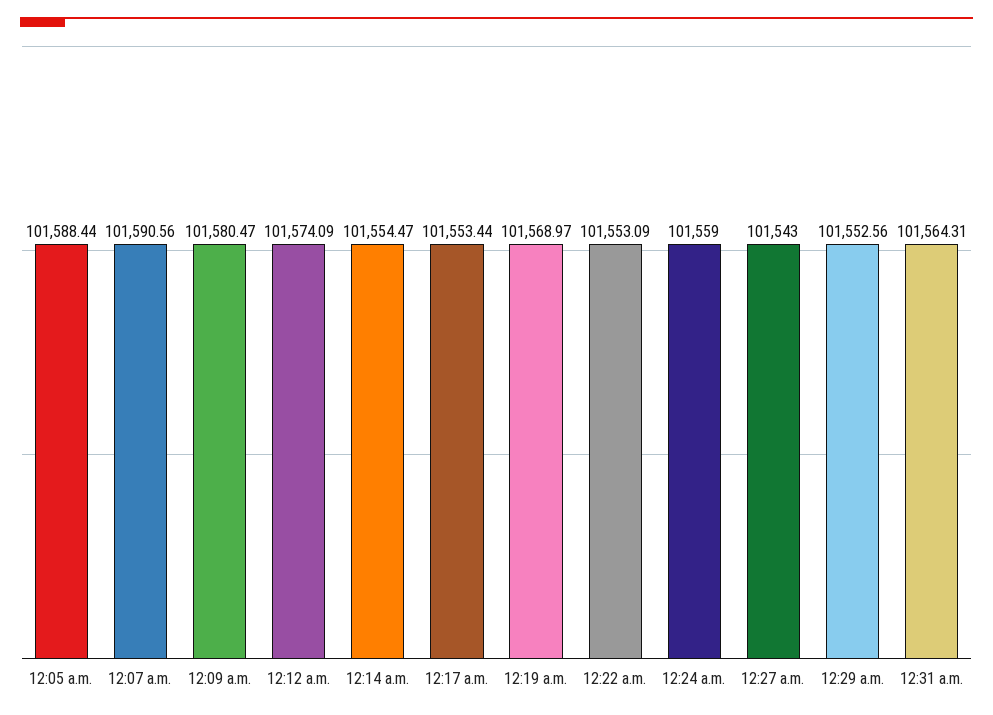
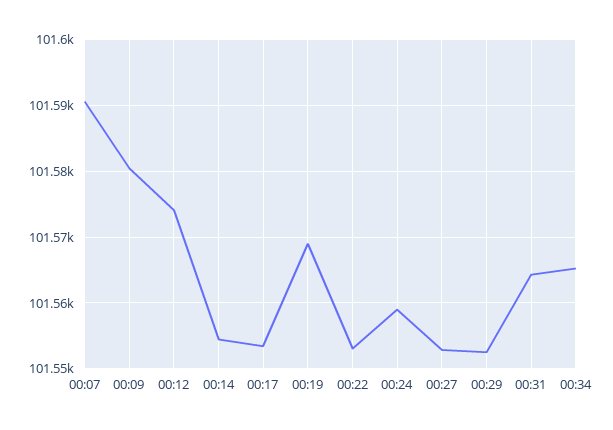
12:05 a.m.: 101588.44 -> none
12:27 a.m.: 101543 -> 101553
00:34: none -> 101565

